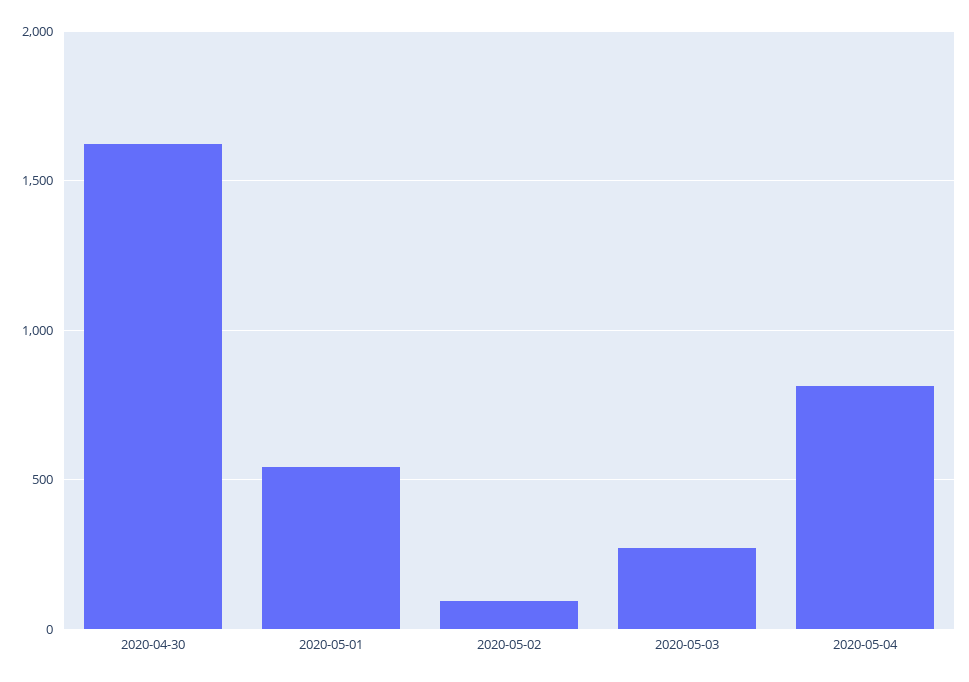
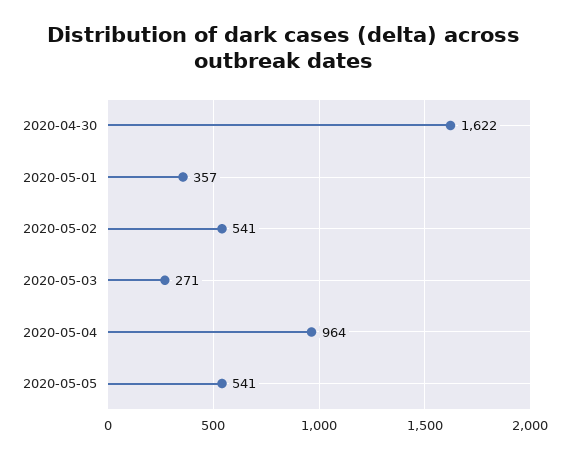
2020-05-01: 550 -> 357
2020-05-02: 100 -> 541
2020-05-04: 800 -> 964
2020-05-05: none -> 541

